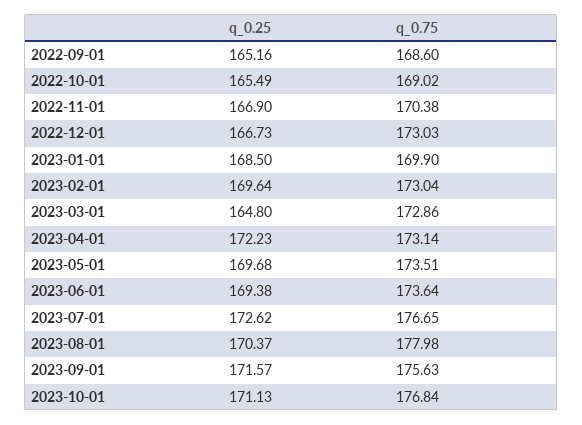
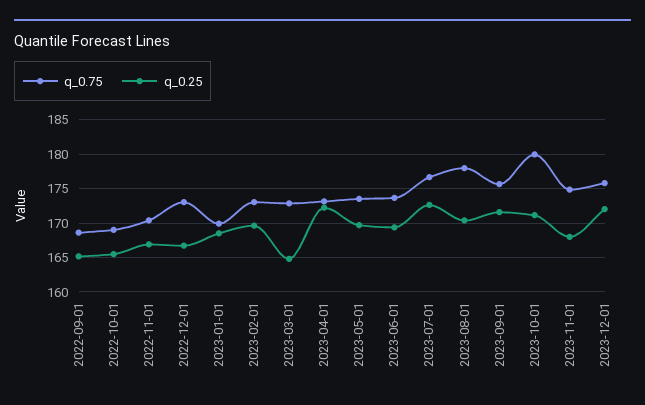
q_0.75, 2023-10-01: 176.84 -> 180
q_0.75, 2023-11-01: none -> 175
q_0.25, 2023-11-01: none -> 168
q_0.75, 2023-12-01: none -> 176
q_0.25, 2023-12-01: none -> 172

